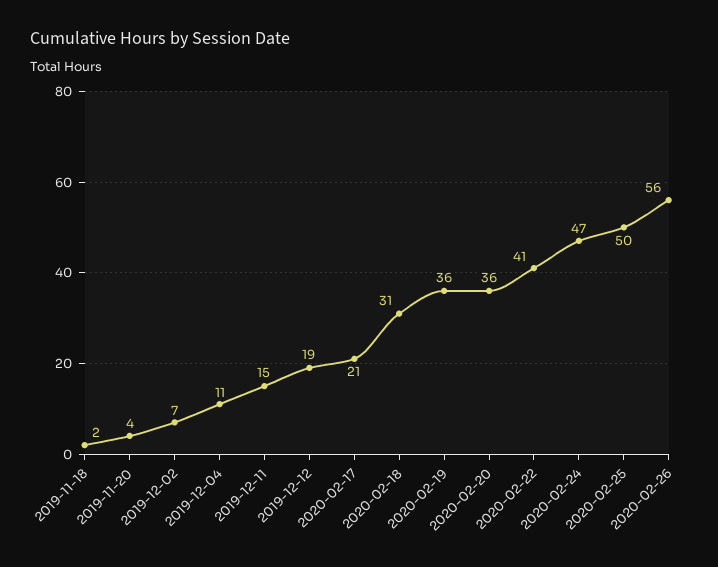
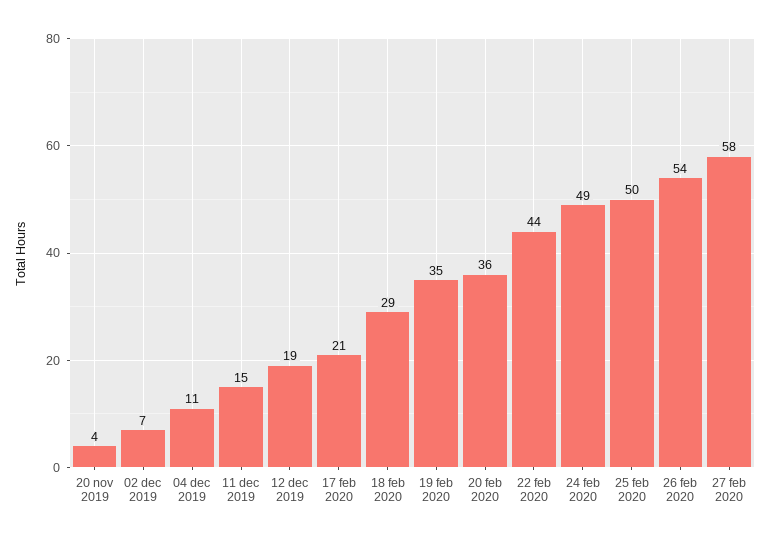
2019-11-18: 2 -> none
2020-02-18: 31 -> 29
2020-02-19: 36 -> 35
2020-02-22: 41 -> 44
2020-02-24: 47 -> 49
2020-02-26: 56 -> 54
27 feb 2020: none -> 58

